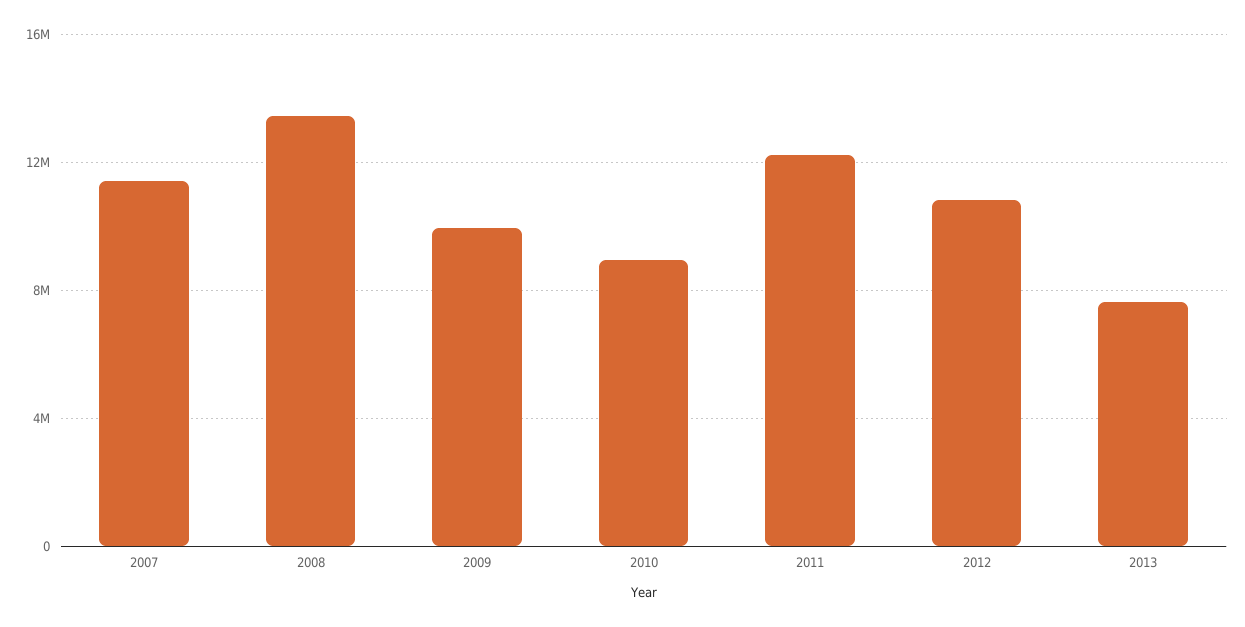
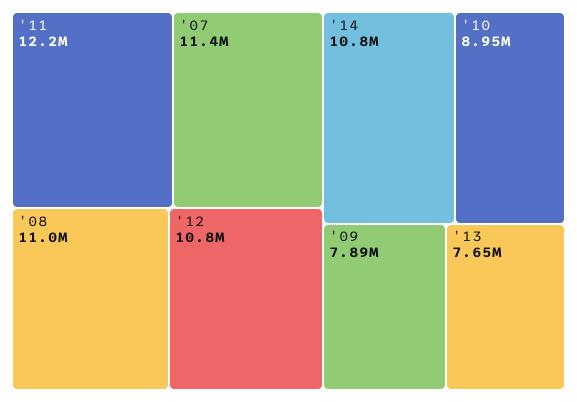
2008: 13500000 -> 11000000
2009: 10000000 -> 7890000
'14: none -> 10800000

